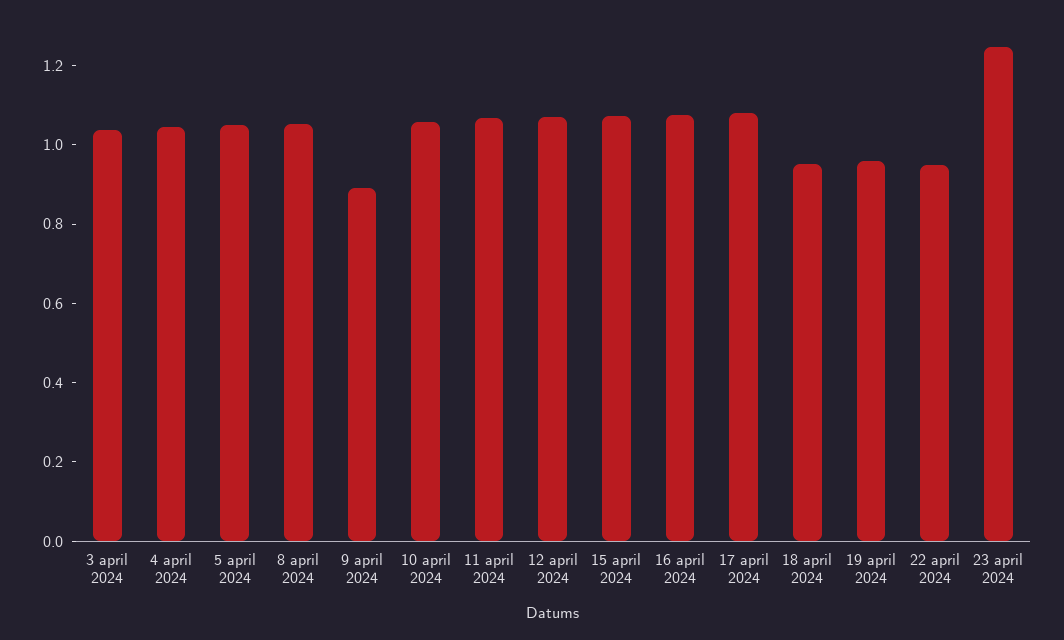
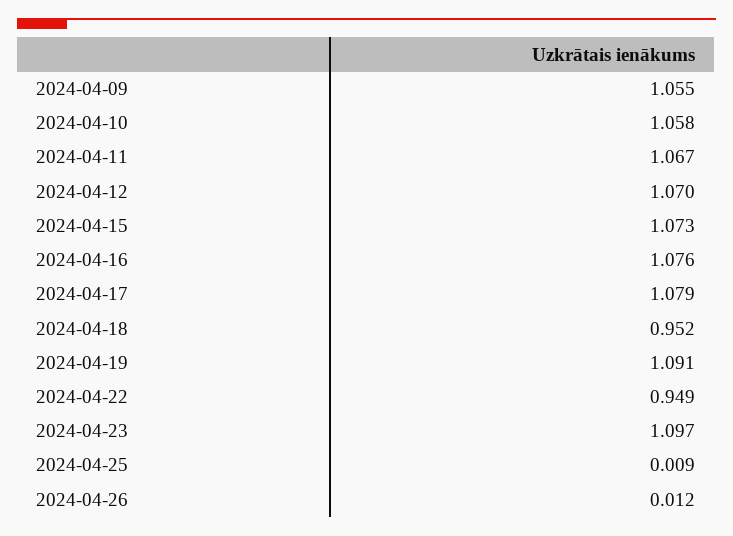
3 april 2024: 1.05 -> none
4 april 2024: 1.05 -> none
5 april 2024: 1.05 -> none
8 april 2024: 1.05 -> none
9 april 2024: 0.9 -> 1.055
19 april 2024: 0.95 -> 1.091
23 april 2024: 1.25 -> 1.097
2024-04-25: none -> 0.009
2024-04-26: none -> 0.012

